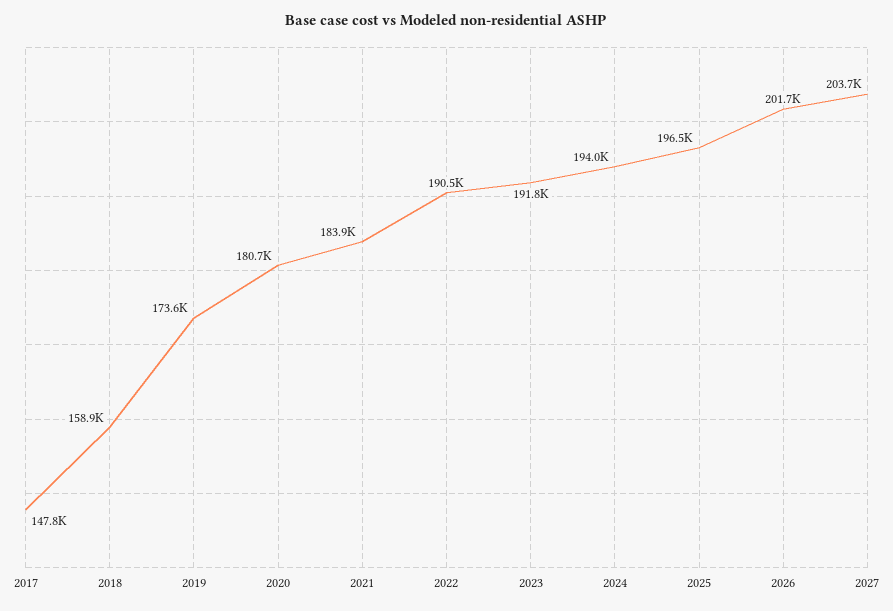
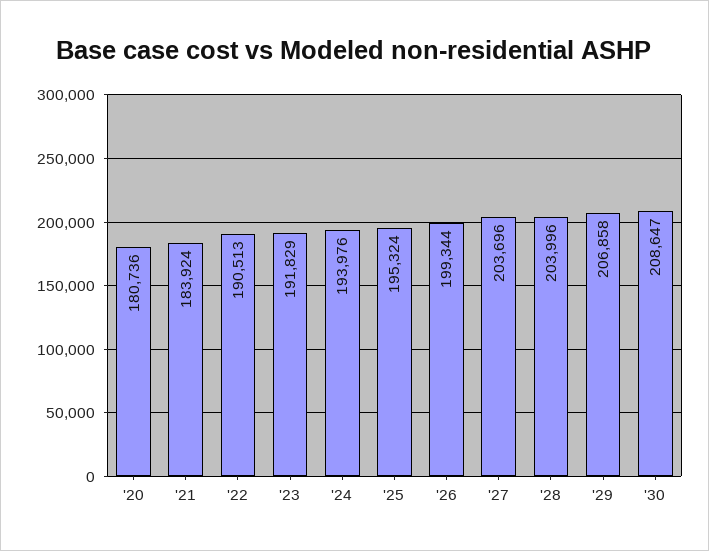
2017: 147800 -> none
2018: 158900 -> none
2019: 173600 -> none
2025: 196500 -> 195324
2026: 201700 -> 199344
'28: none -> 203996
'29: none -> 206858
'30: none -> 208647

